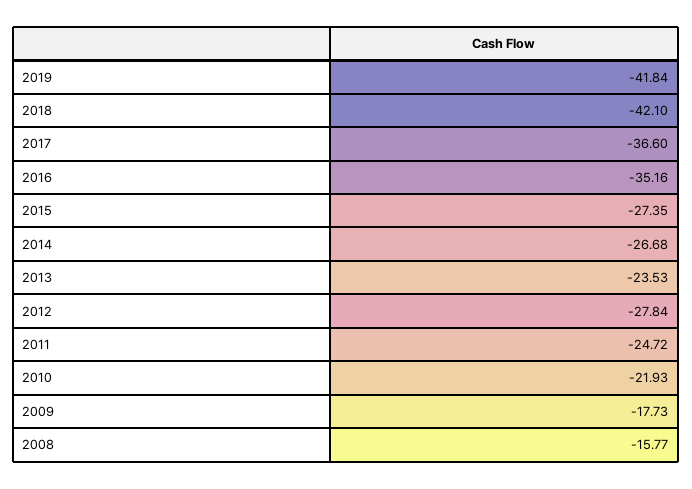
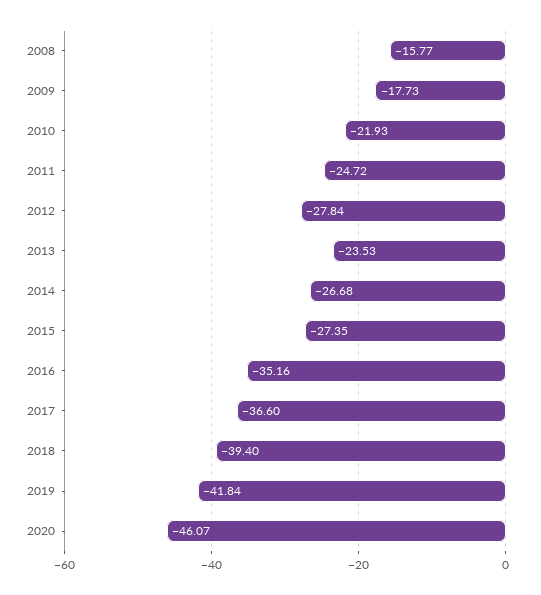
2018: -42.1 -> -39.4
2020: none -> -46.07

